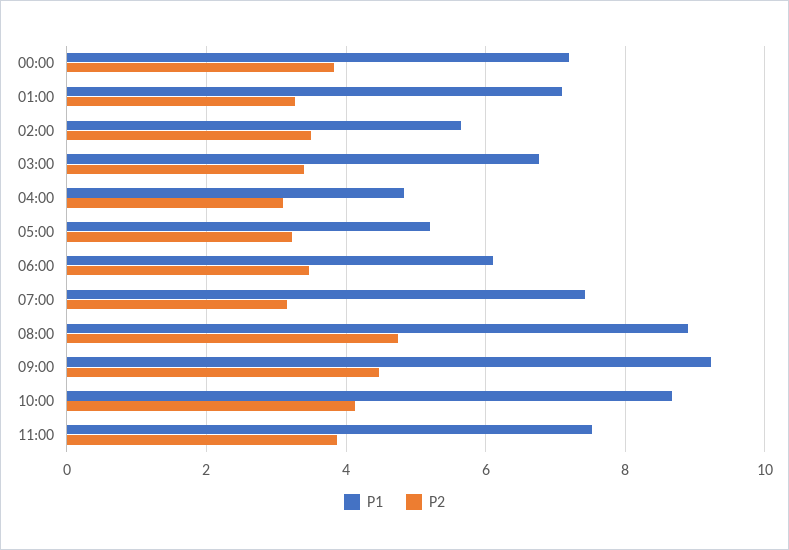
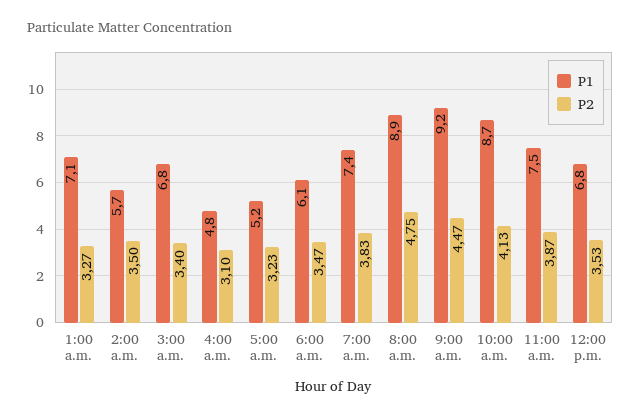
P1, 00:00: 7.2 -> none
P2, 00:00: 3.8 -> none
P2, 07:00: 3.2 -> 3.83
P1, 12:00 p.m.: none -> 6.8
P2, 12:00 p.m.: none -> 3.53

